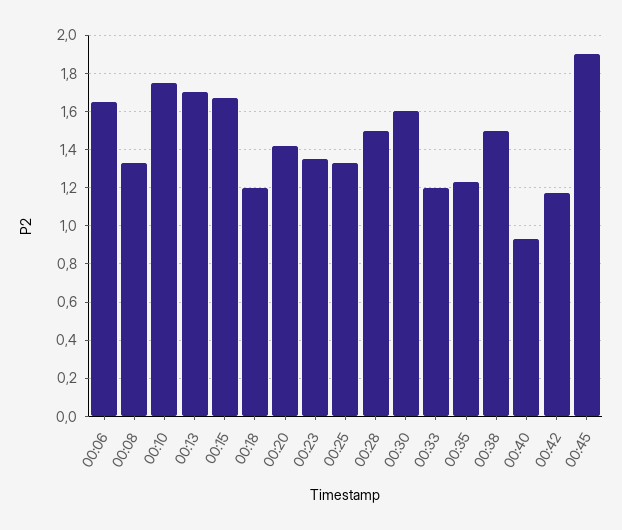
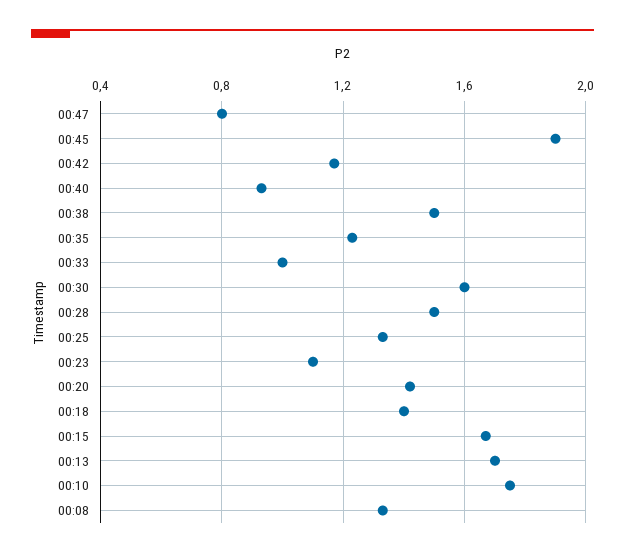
00:06: 1.65 -> none
00:18: 1.2 -> 1.4
00:23: 1.35 -> 1.1
00:33: 1.2 -> 1
00:47: none -> 0.8

